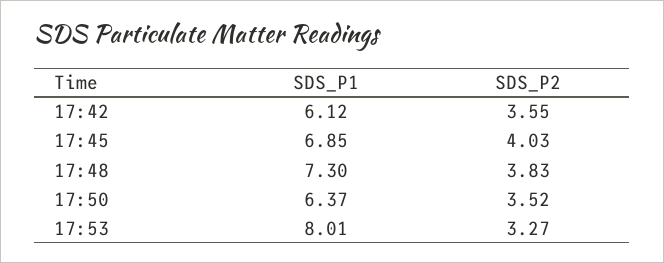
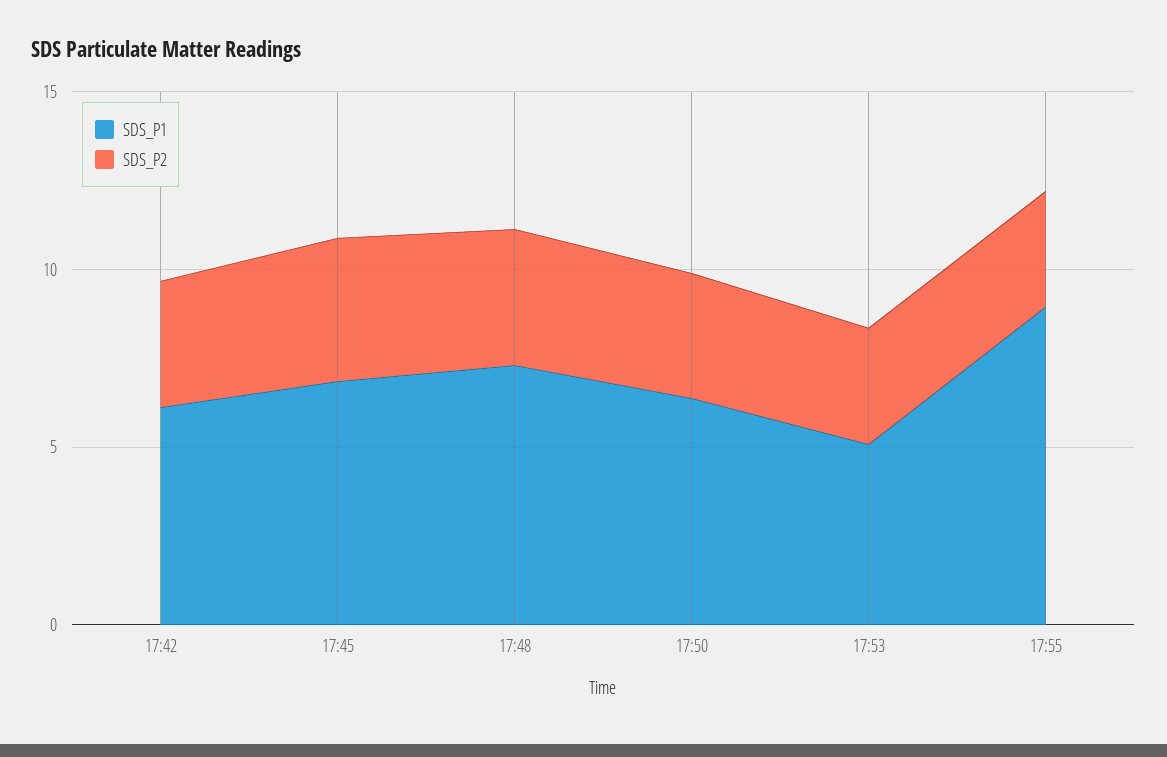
SDS_P1, 17:53: 8.01 -> 5
SDS_P1, 17:55: none -> 9
SDS_P2, 17:55: none -> 3

